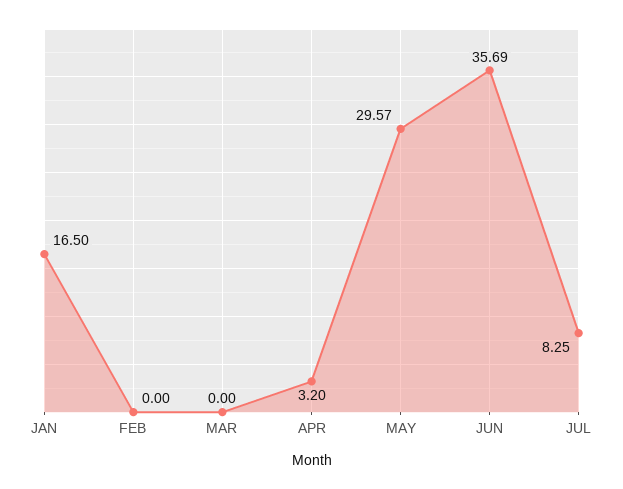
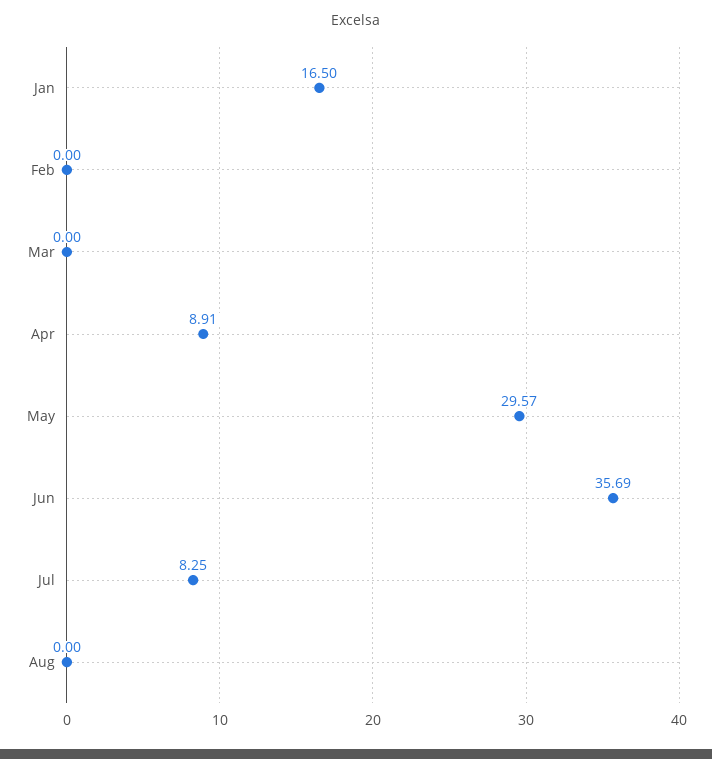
APR: 3.2 -> 8.91
Aug: none -> 0

